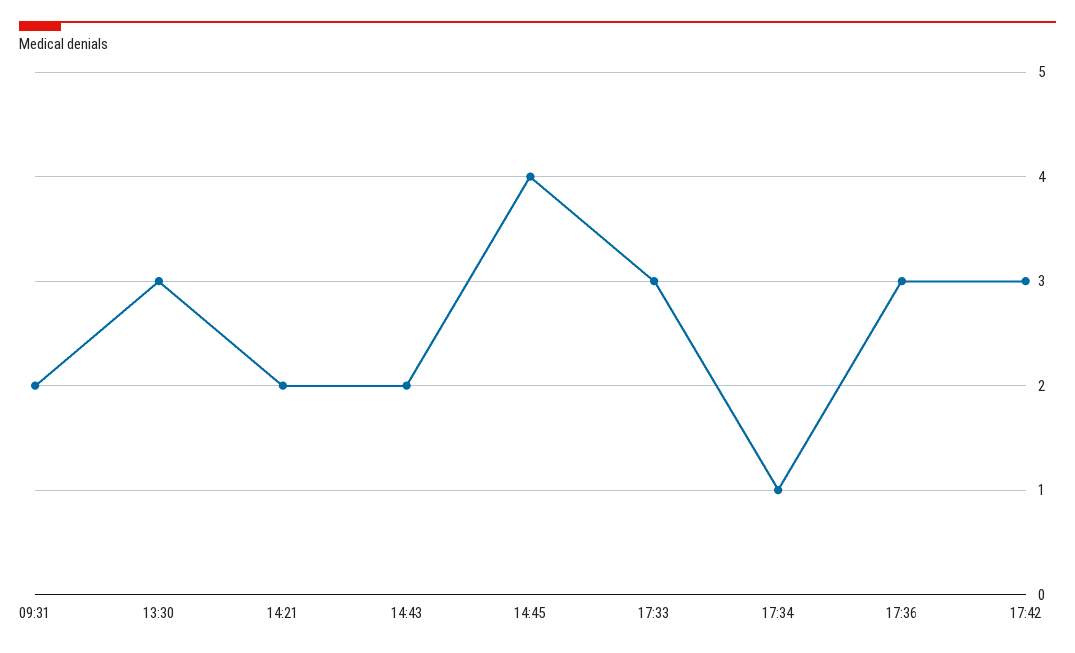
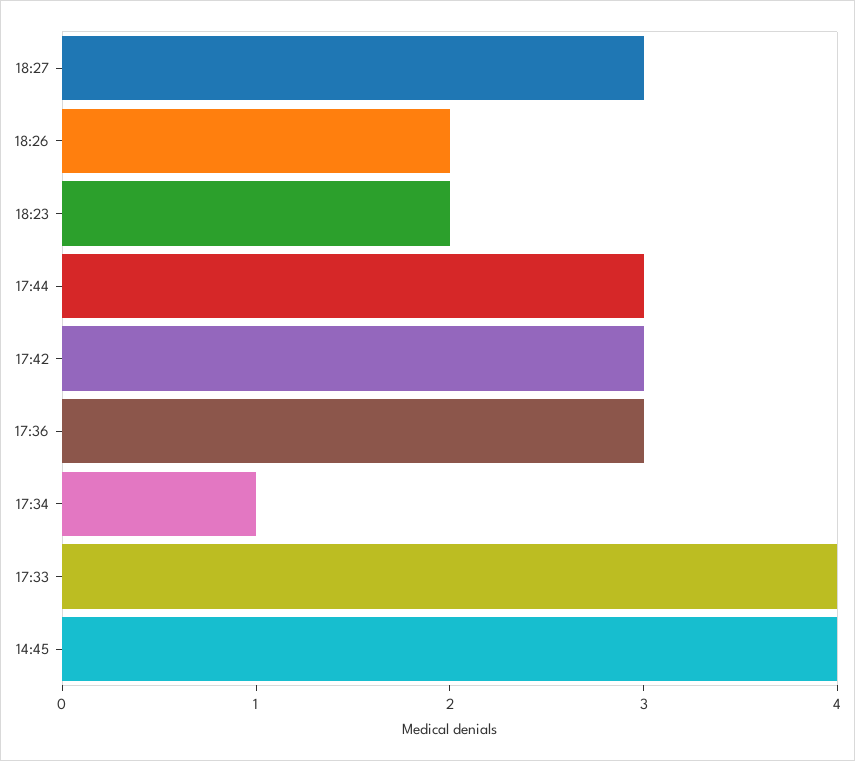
09:31: 2 -> none
13:30: 3 -> none
14:21: 2 -> none
14:43: 2 -> none
17:33: 3 -> 4
18:27: none -> 3
18:26: none -> 2
18:23: none -> 2
17:44: none -> 3

